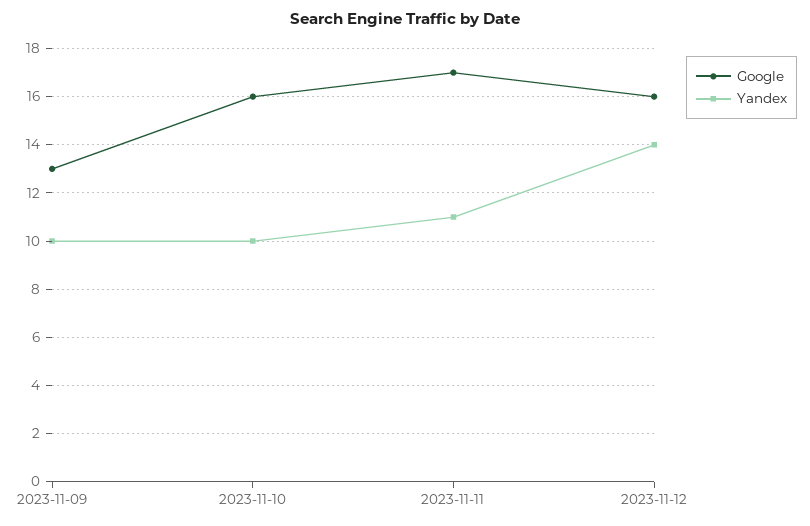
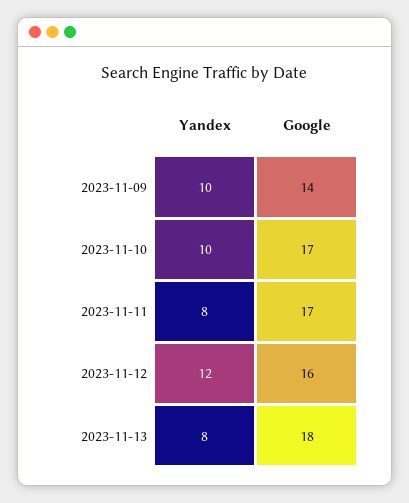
Google, 2023-11-09: 13 -> 14
Google, 2023-11-10: 16 -> 17
Yandex, 2023-11-11: 11 -> 8
Yandex, 2023-11-12: 14 -> 12
Yandex, 2023-11-13: none -> 8
Google, 2023-11-13: none -> 18

